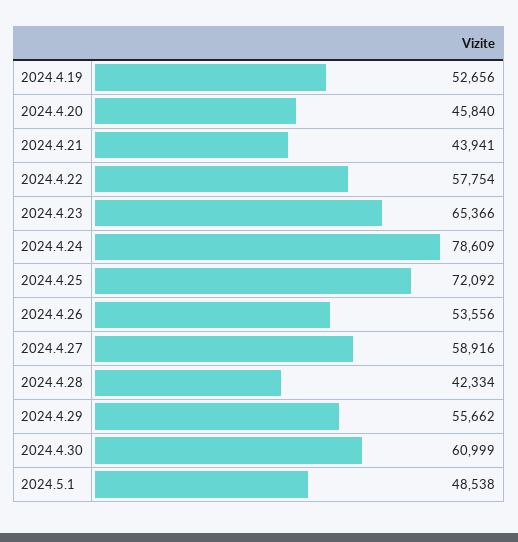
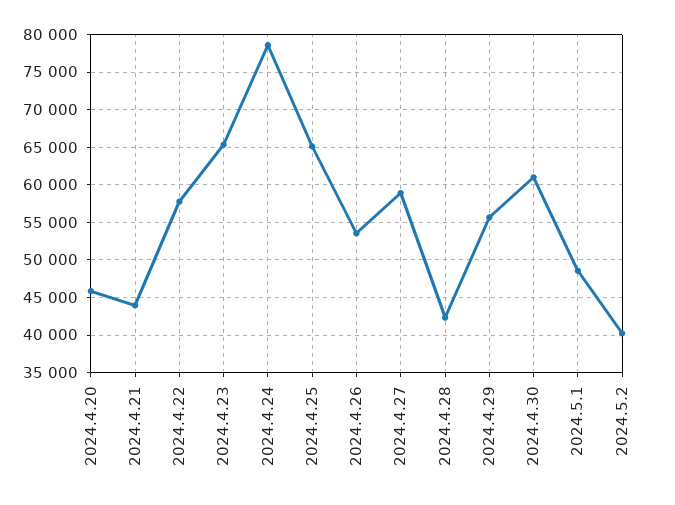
2024.4.19: 52656 -> none
2024.4.25: 72092 -> 65000
2024.5.2: none -> 40000

